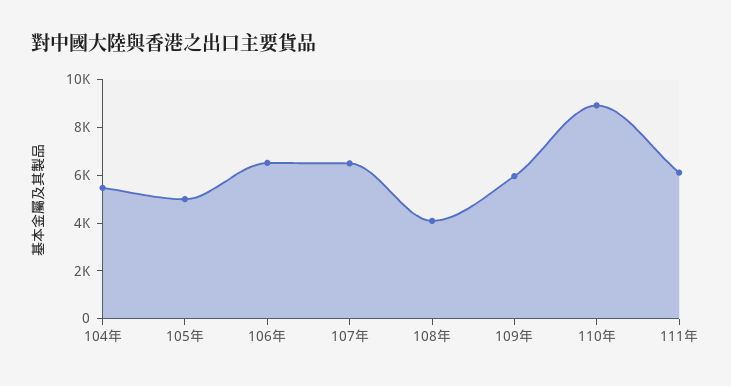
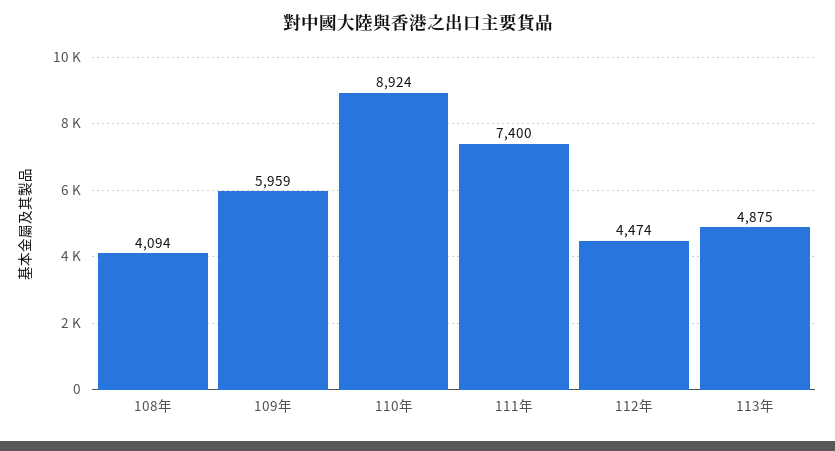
104年: 5500 -> none
105年: 5000 -> none
106年: 6500 -> none
107年: 6500 -> none
111年: 6000 -> 7400
112年: none -> 4474
113年: none -> 4875

